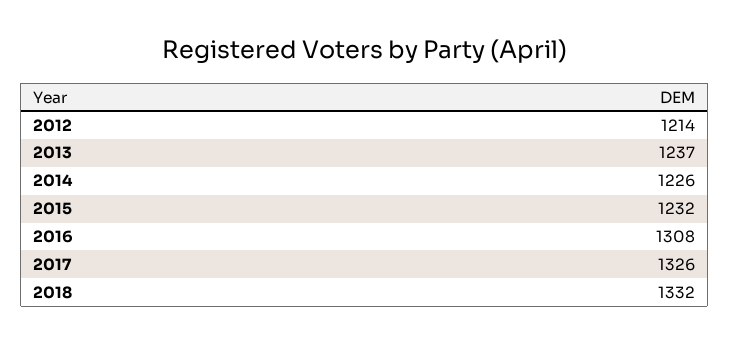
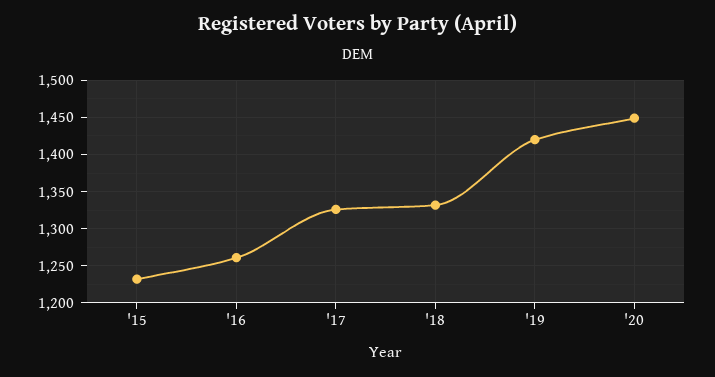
2012: 1214 -> none
2013: 1237 -> none
2014: 1226 -> none
2016: 1308 -> 1260
'19: none -> 1420
'20: none -> 1450

